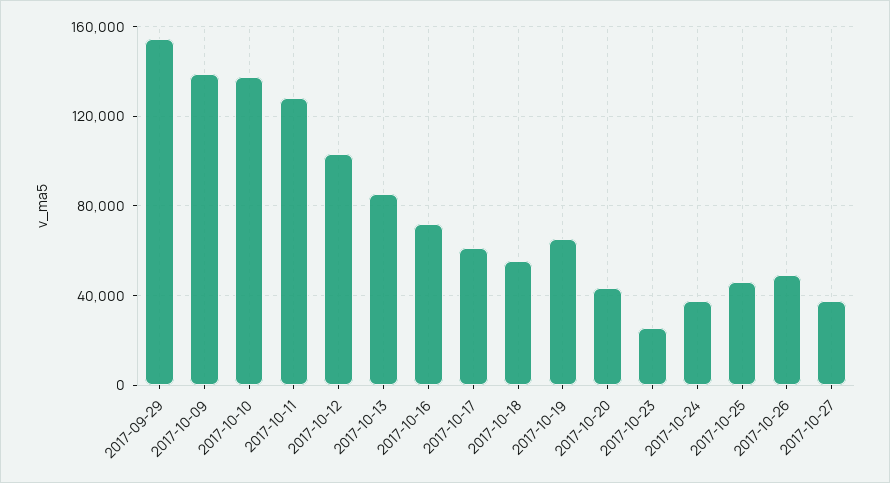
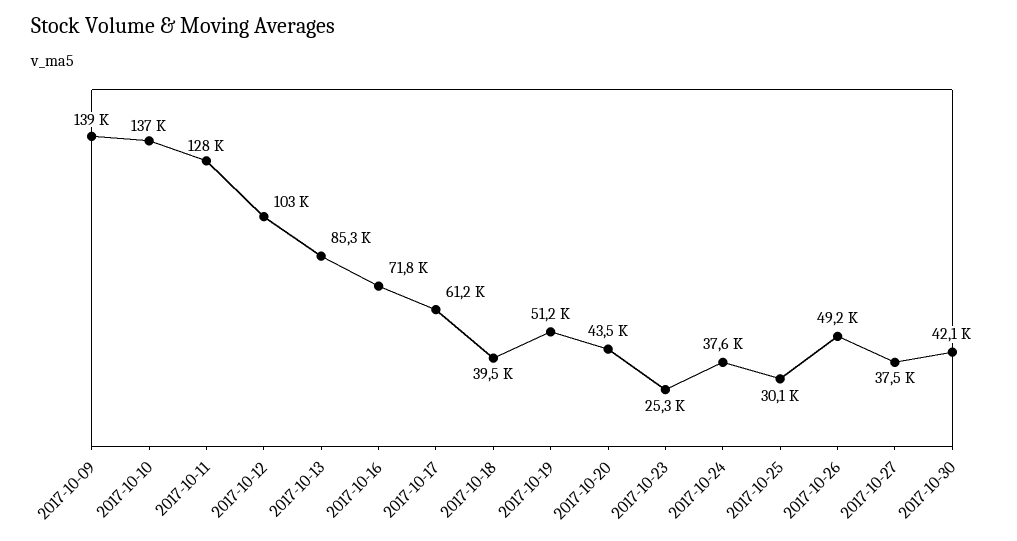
2017-09-29: 155000 -> none
2017-10-18: 55000 -> 39500
2017-10-19: 65000 -> 51200
2017-10-25: 45000 -> 30100
2017-10-30: none -> 42100

